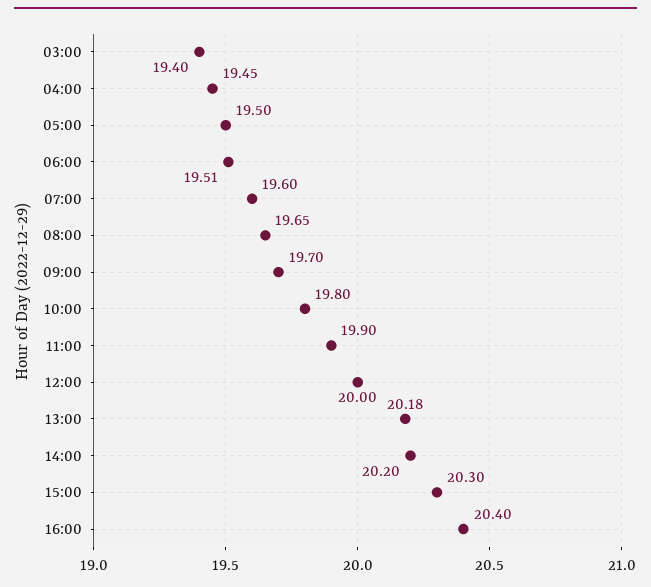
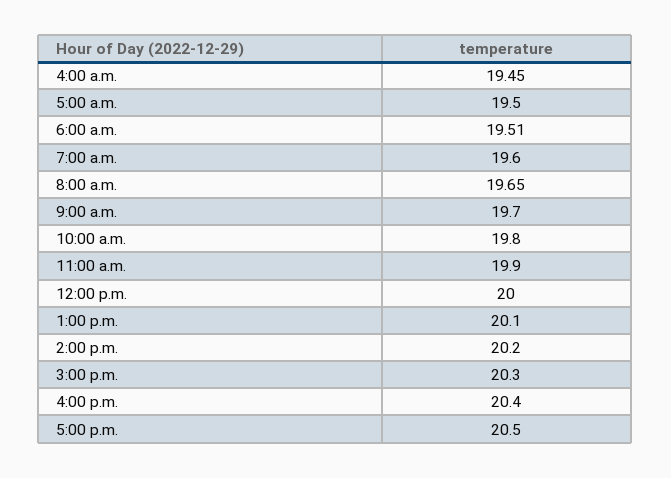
03:00: 19.4 -> none
13:00: 20.18 -> 20.1
5:00 p.m.: none -> 20.5

